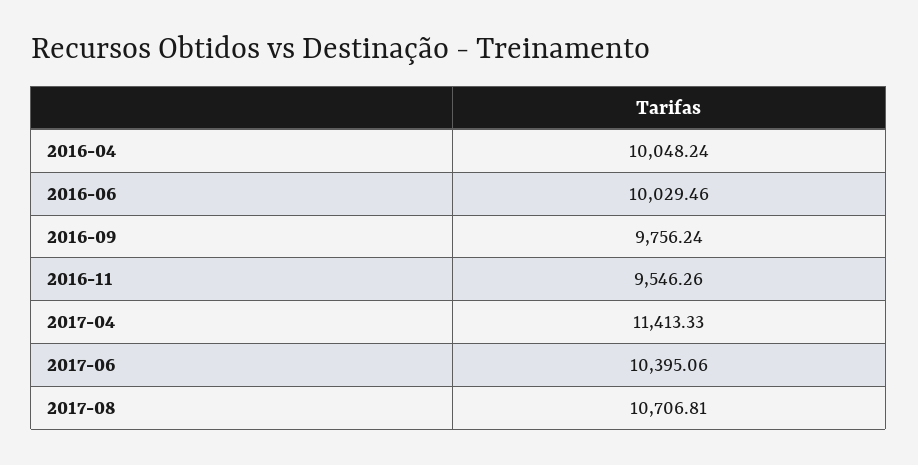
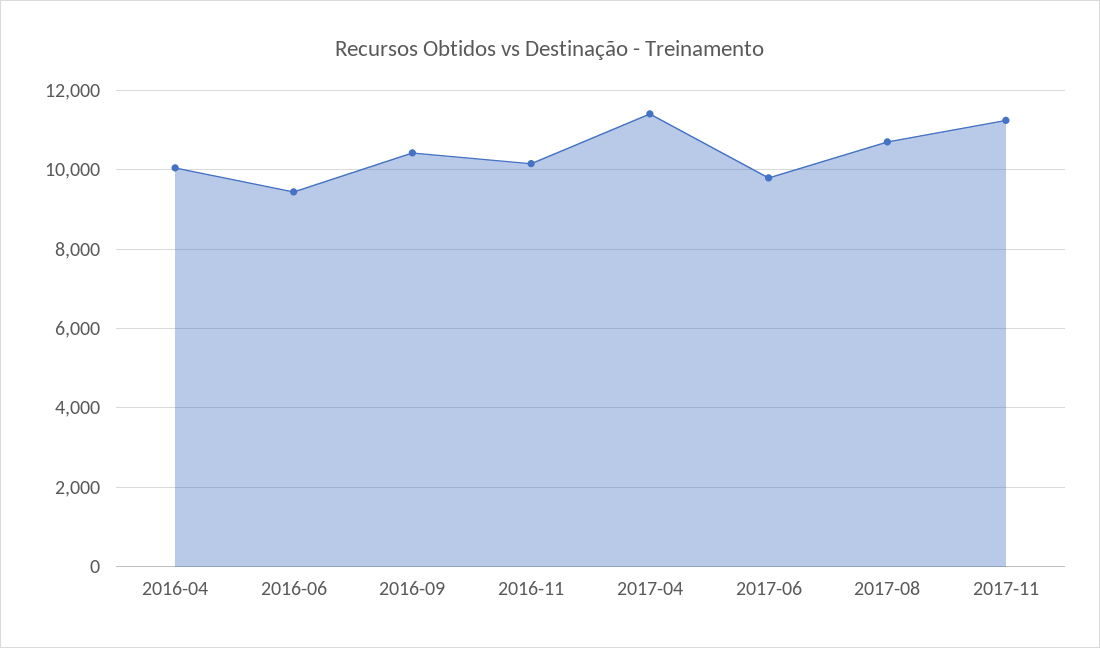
2016-06: 10029.46 -> 9400
2016-09: 9756.24 -> 10400
2016-11: 9546.26 -> 10200
2017-06: 10395.06 -> 9800
2017-11: none -> 11200

